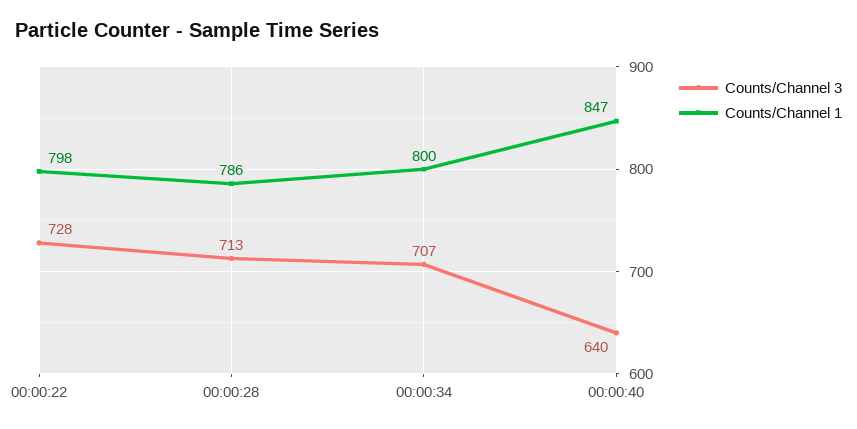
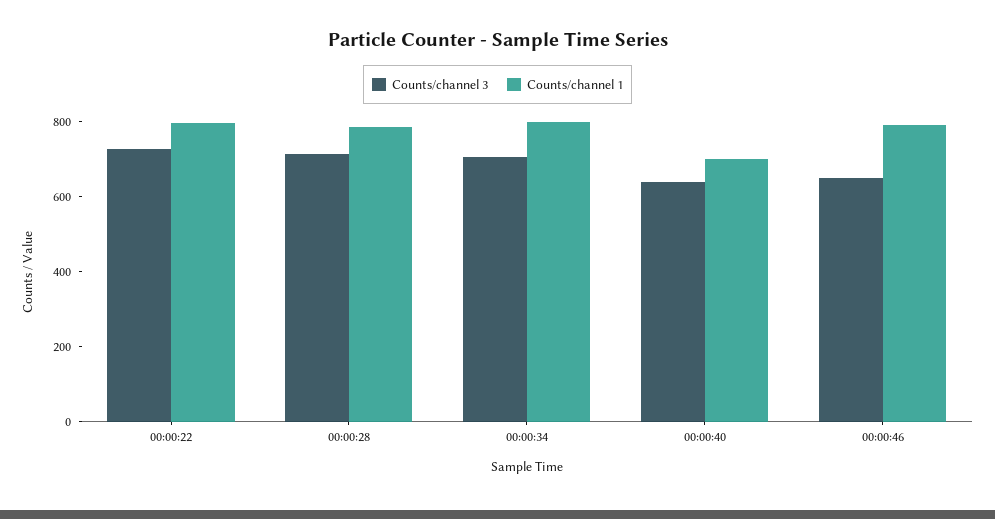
Counts/Channel 1, 00:00:40: 847 -> 700
Counts/Channel 3, 00:00:46: none -> 650
Counts/Channel 1, 00:00:46: none -> 800

